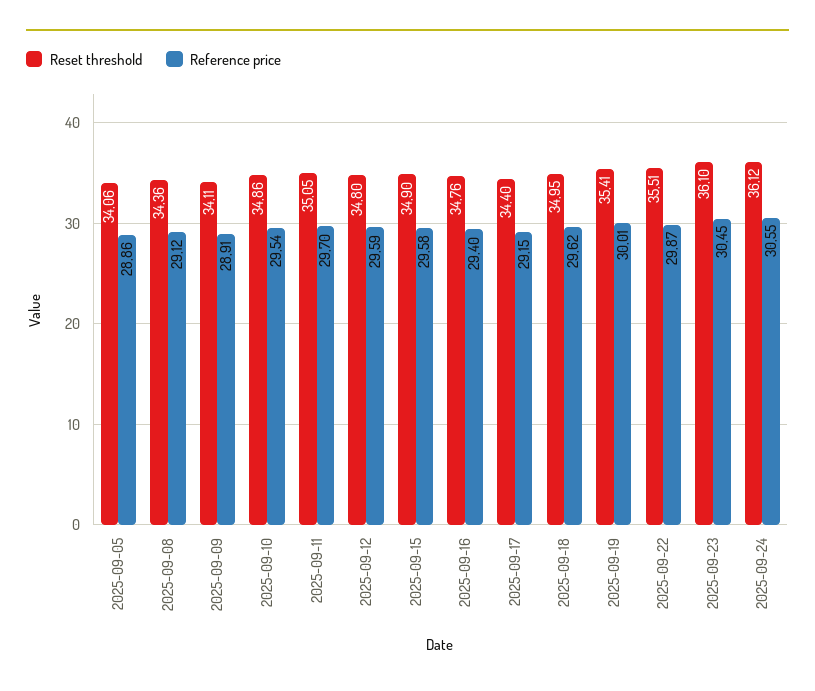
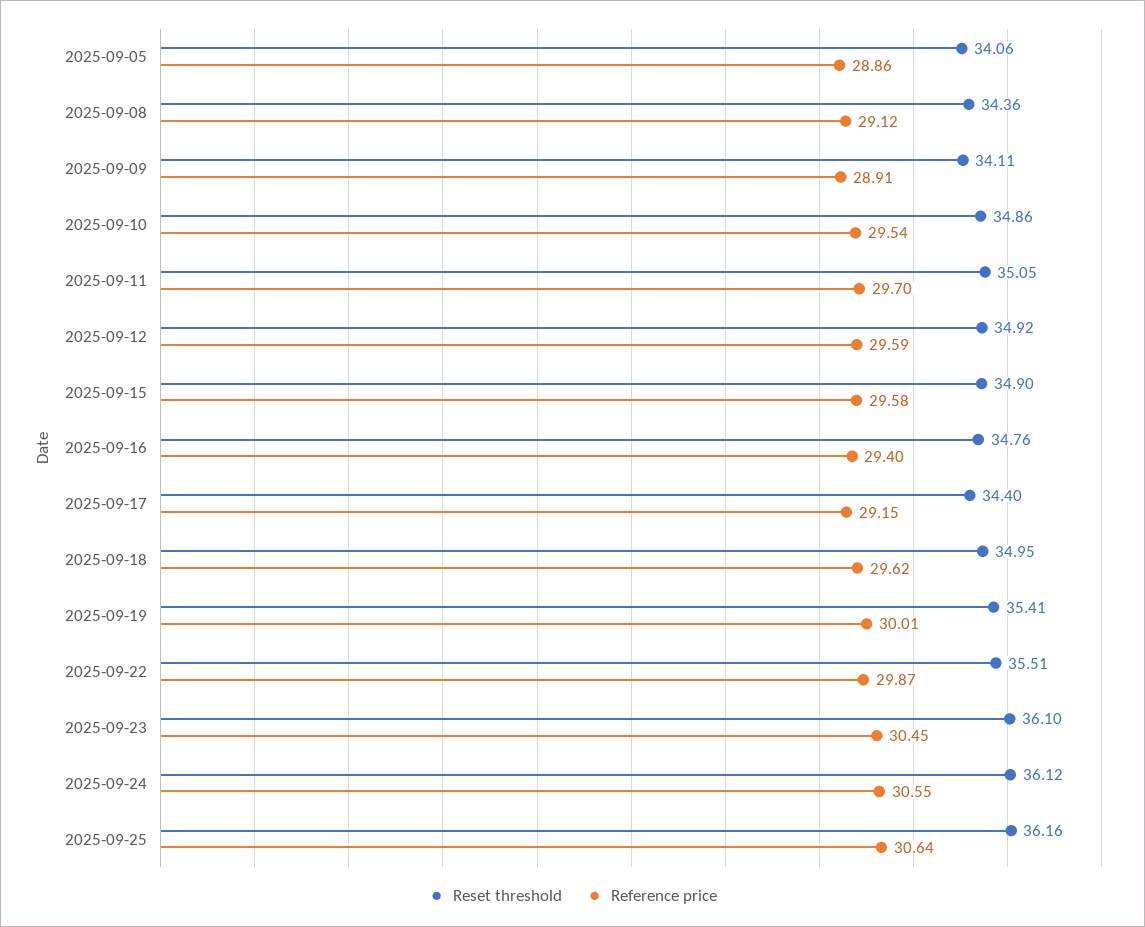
Reset threshold, 2025-09-12: 34.8 -> 34.92
Reset threshold, 2025-09-25: none -> 36.16
Reference price, 2025-09-25: none -> 30.64

